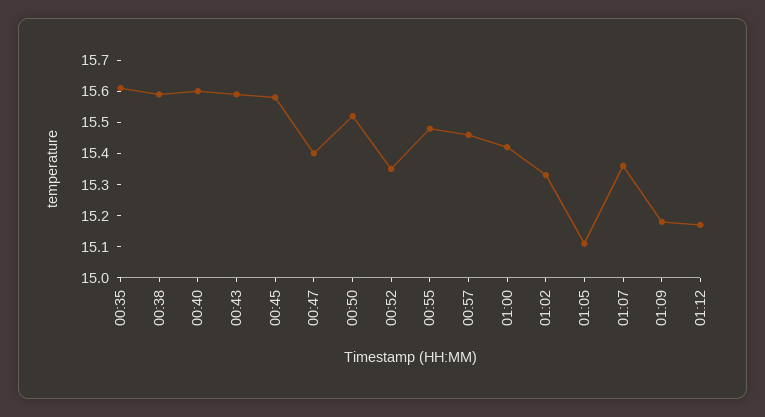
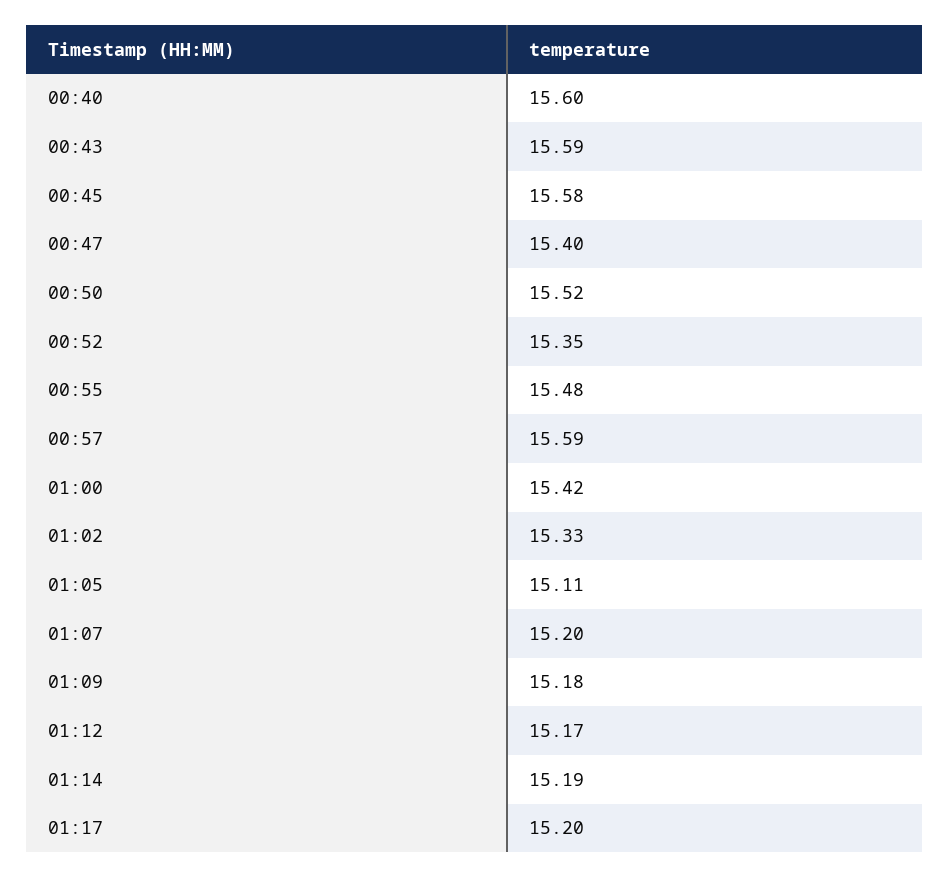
00:35: 15.6 -> none
00:38: 15.6 -> none
00:57: 15.45 -> 15.59
01:07: 15.35 -> 15.2
01:14: none -> 15.19
01:17: none -> 15.2

